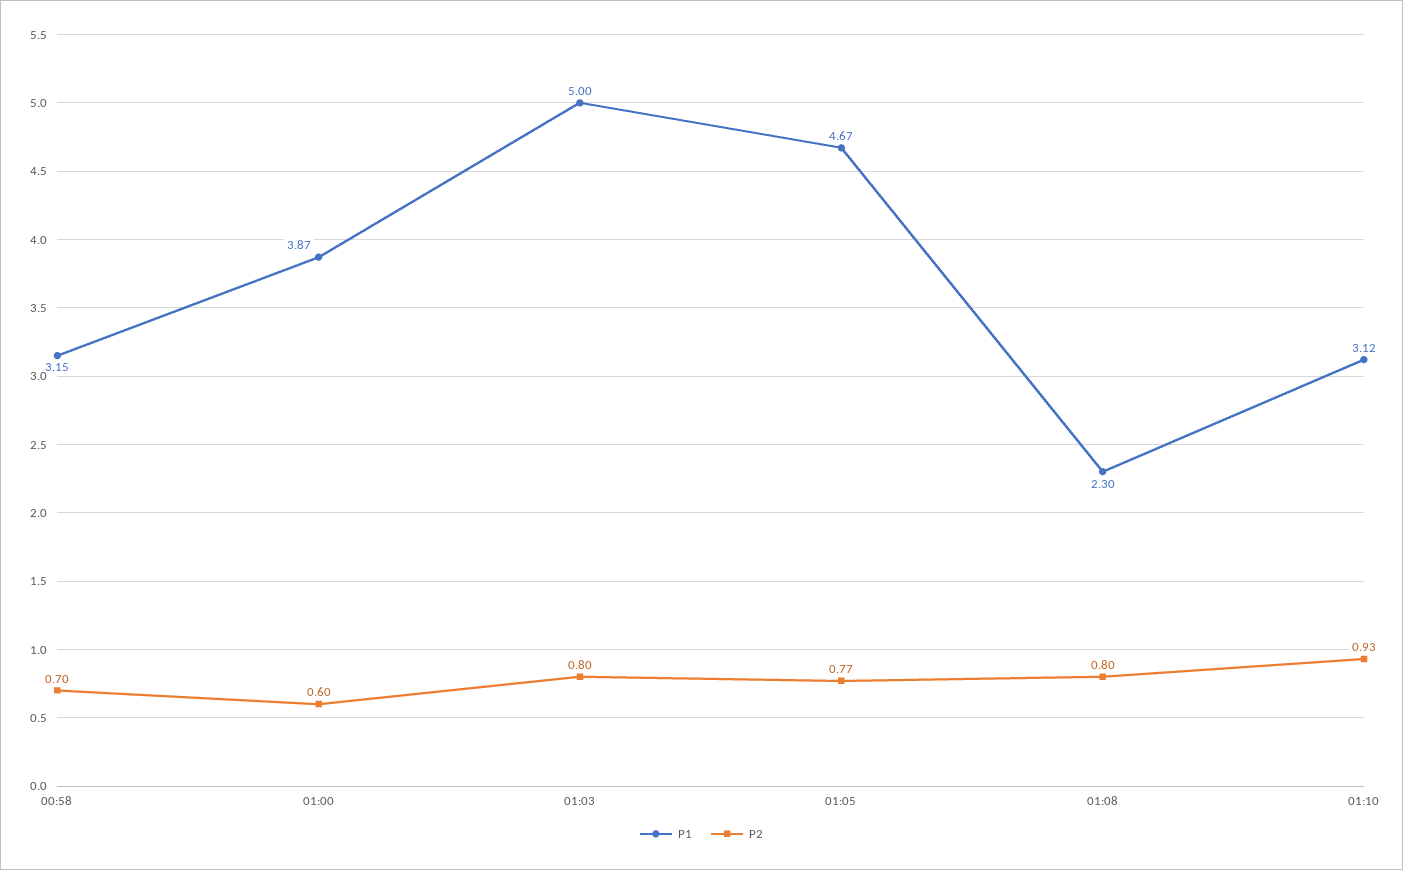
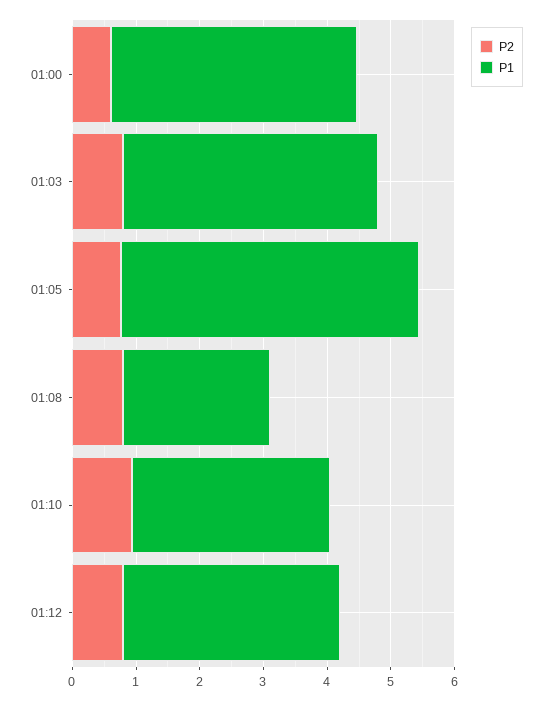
P1, 00:58: 3.15 -> none
P2, 00:58: 0.7 -> none
P1, 01:03: 5 -> 4
P2, 01:12: none -> 0.8
P1, 01:12: none -> 3.4

